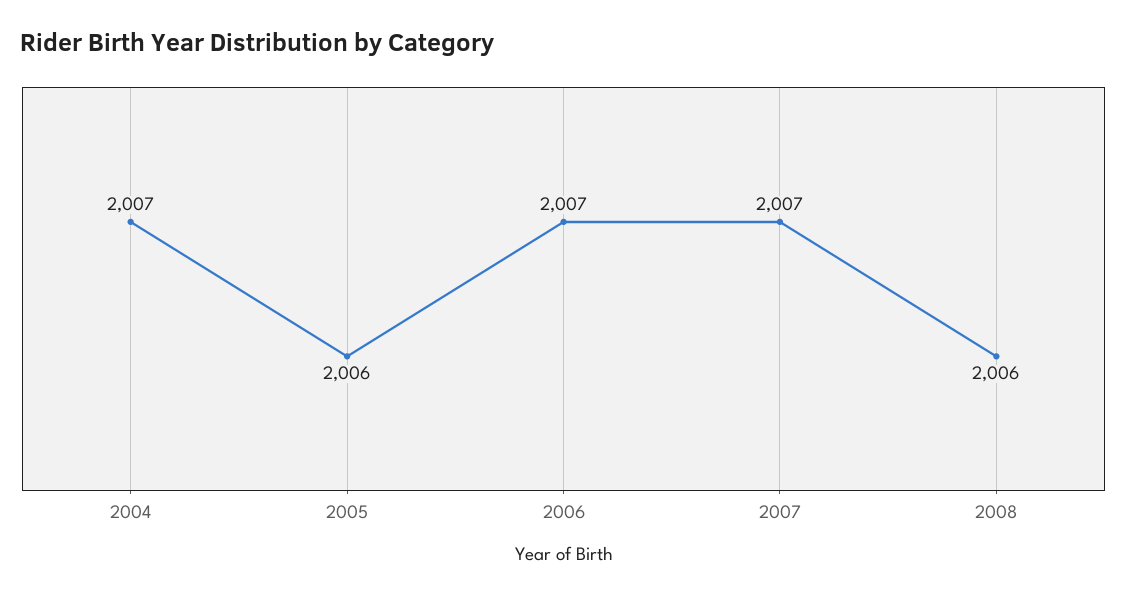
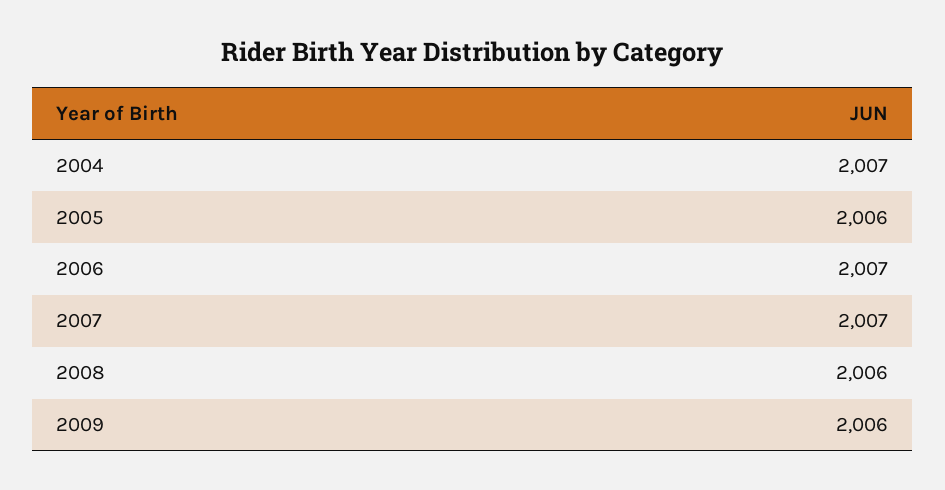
2009: none -> 2006

